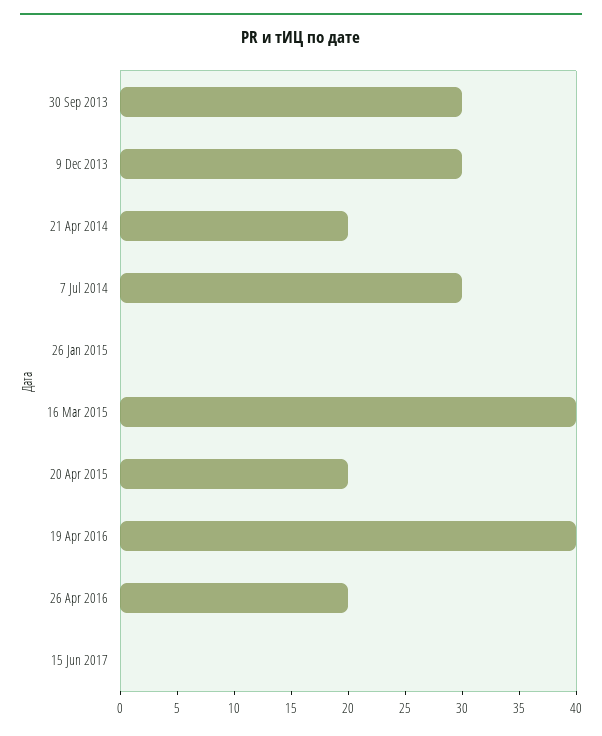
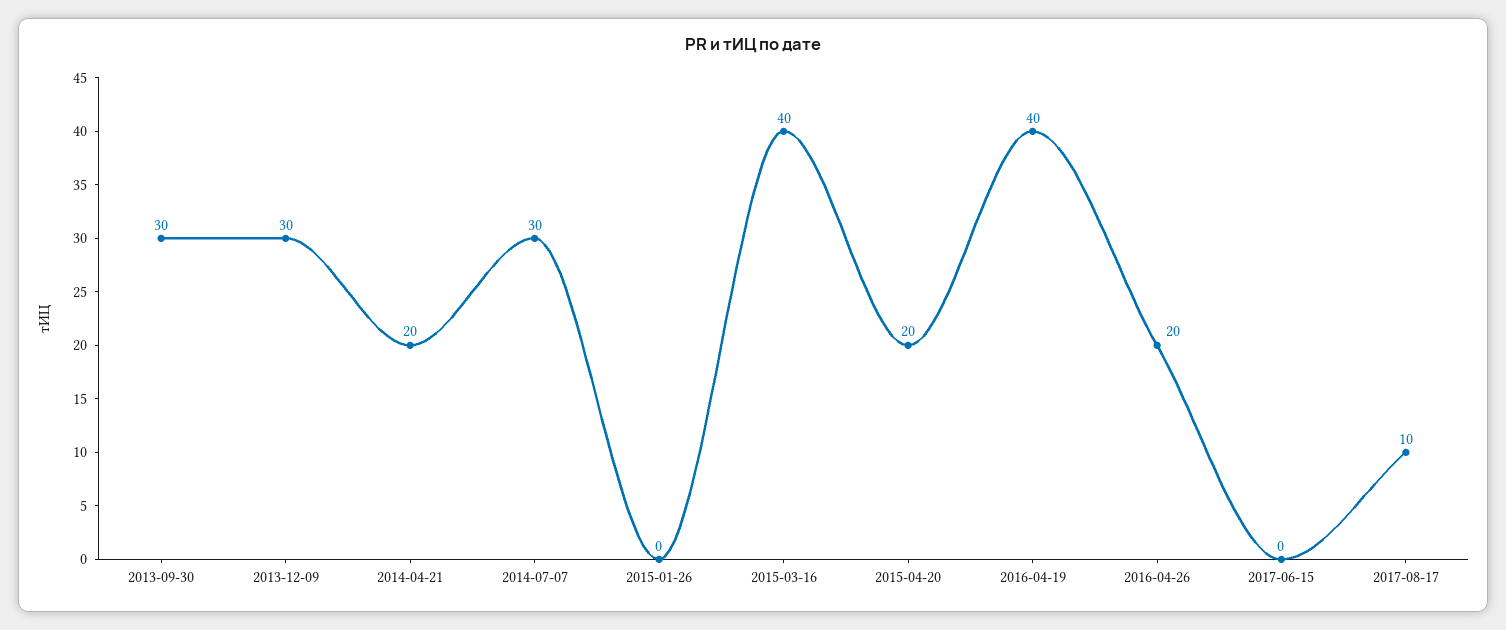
2017-08-17: none -> 10

